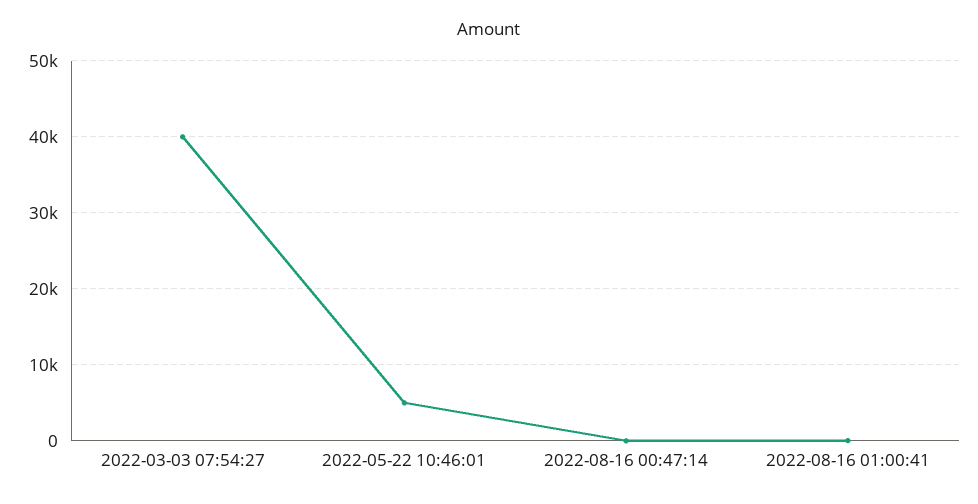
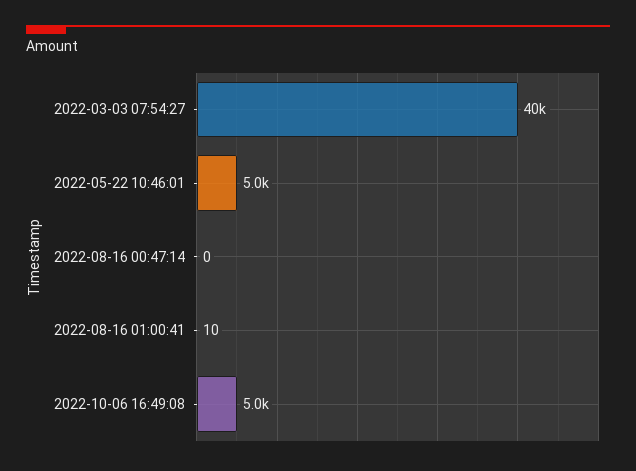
2022-10-06 16:49:08: none -> 5000

